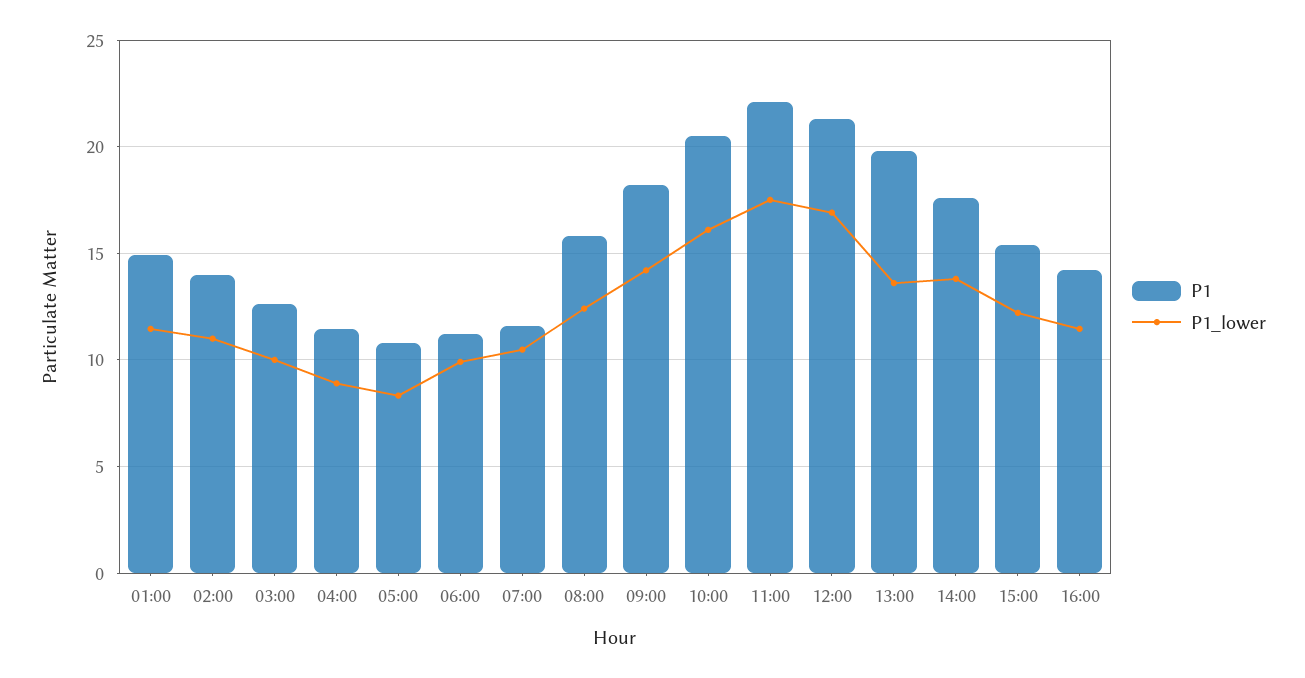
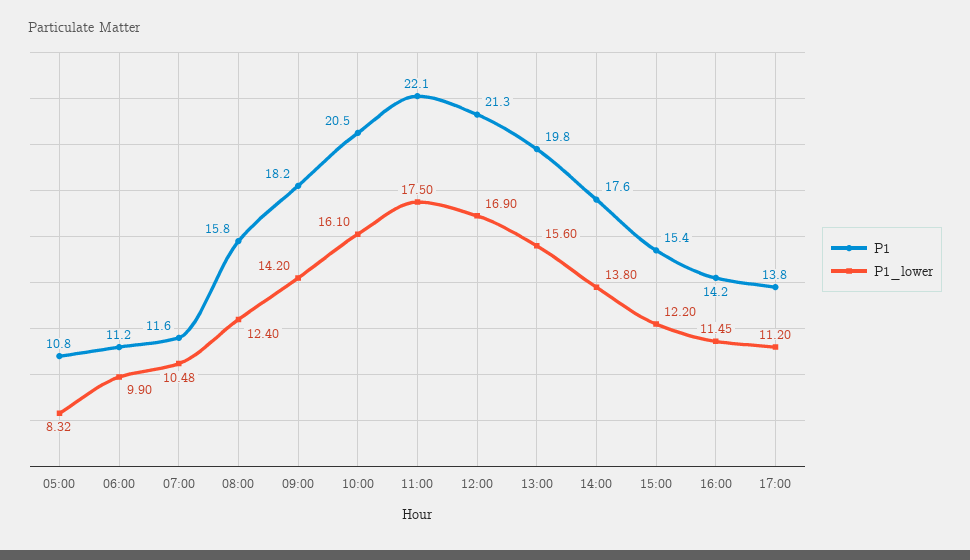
P1, 01:00: 15 -> none
P1_lower, 01:00: 11.5 -> none
P1, 02:00: 14 -> none
P1_lower, 02:00: 11 -> none
P1, 03:00: 12.5 -> none
P1_lower, 03:00: 10 -> none
P1, 04:00: 11.5 -> none
P1_lower, 04:00: 9 -> none
P1_lower, 13:00: 13.5 -> 15.6
P1, 17:00: none -> 13.8
P1_lower, 17:00: none -> 11.2

